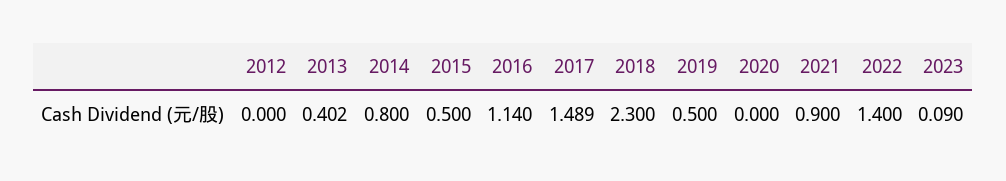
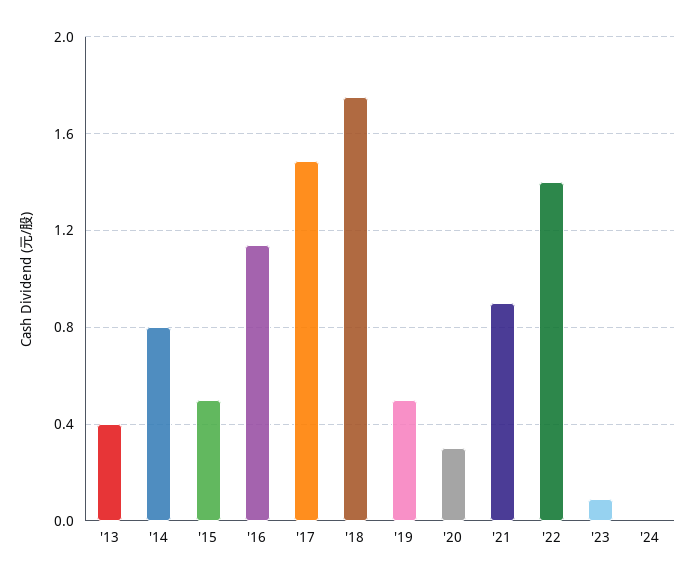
2012: 0 -> none
2018: 2.3 -> 1.75
2020: 0 -> 0.3
'24: none -> 0

